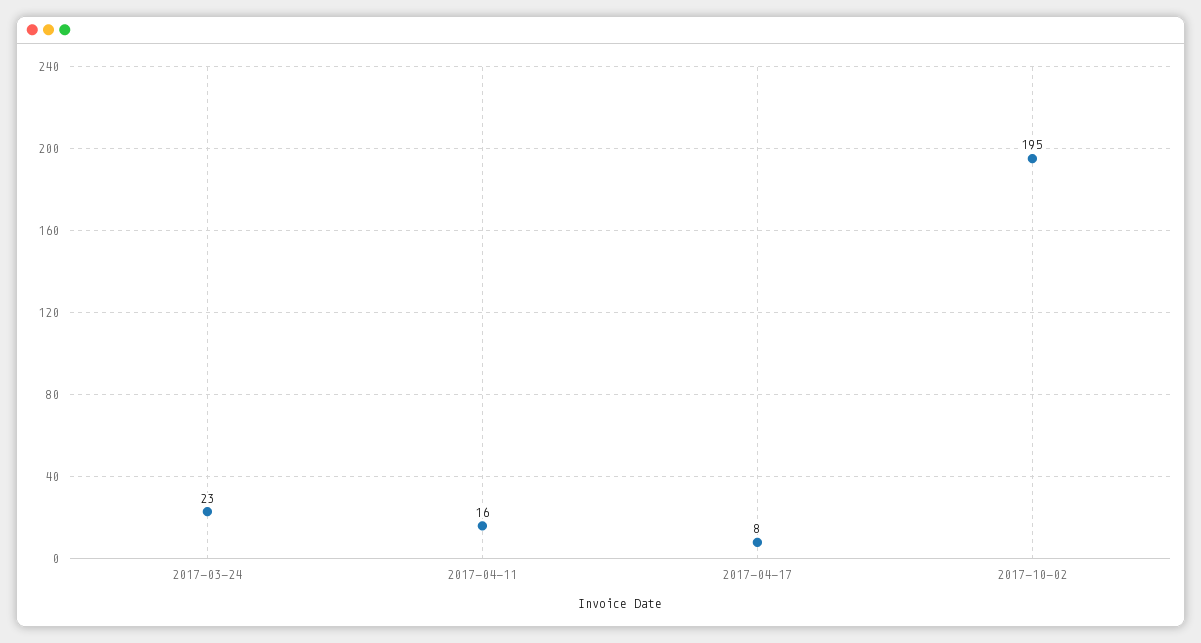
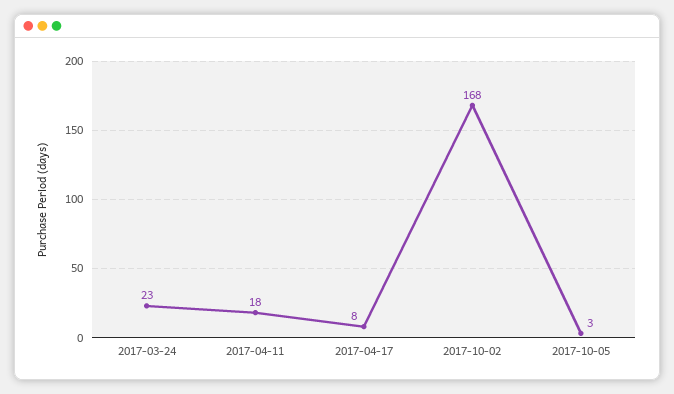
2017-04-11: 16 -> 18
2017-10-02: 195 -> 168
2017-10-05: none -> 3

